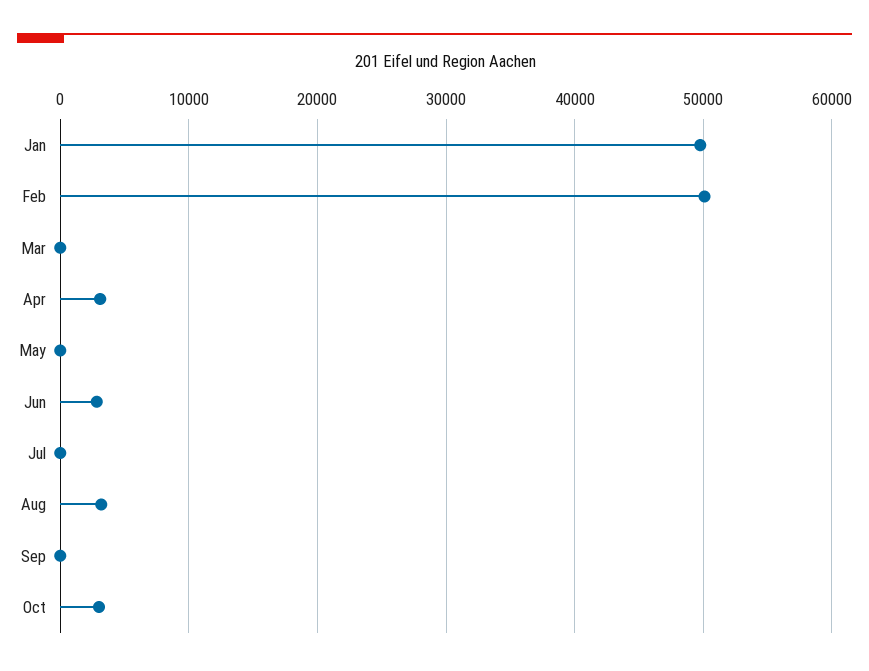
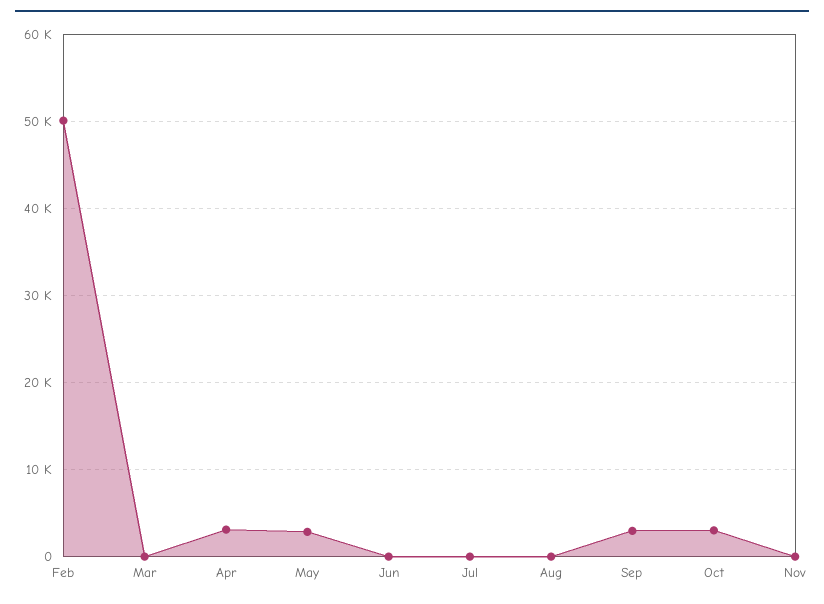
Jan: 50000 -> none
May: 0 -> 3000
Jun: 3000 -> 0
Aug: 3000 -> 0
Sep: 0 -> 3000
Nov: none -> 0

